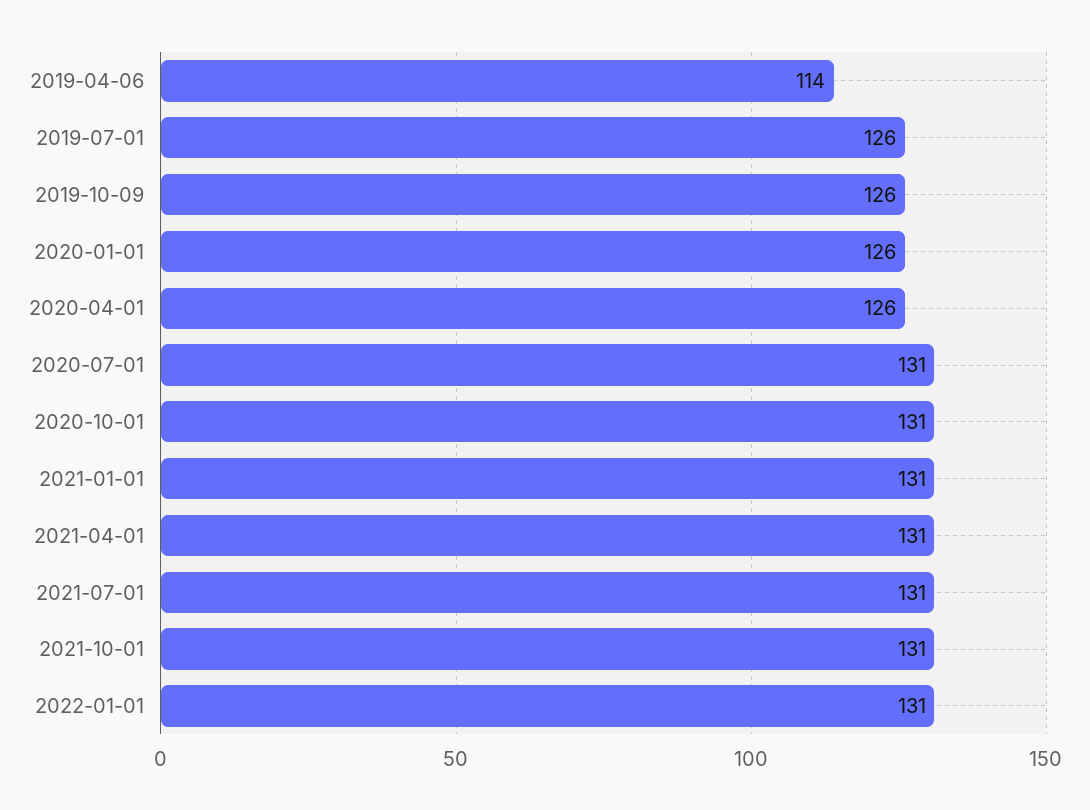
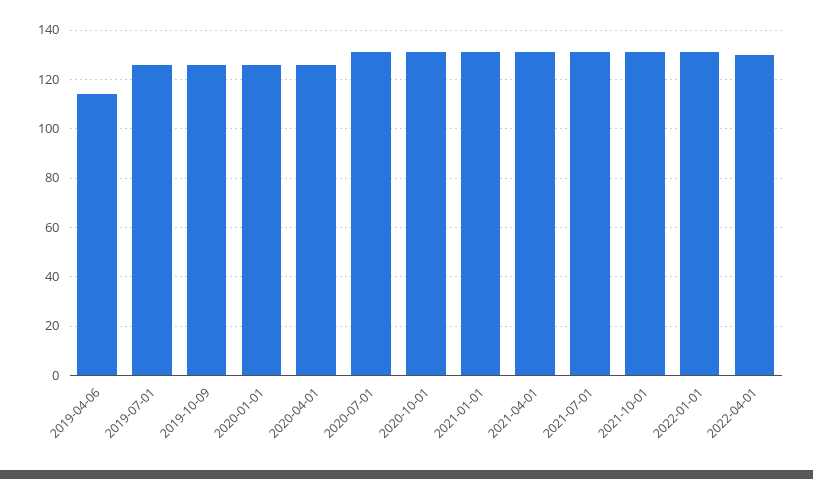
2022-04-01: none -> 130

